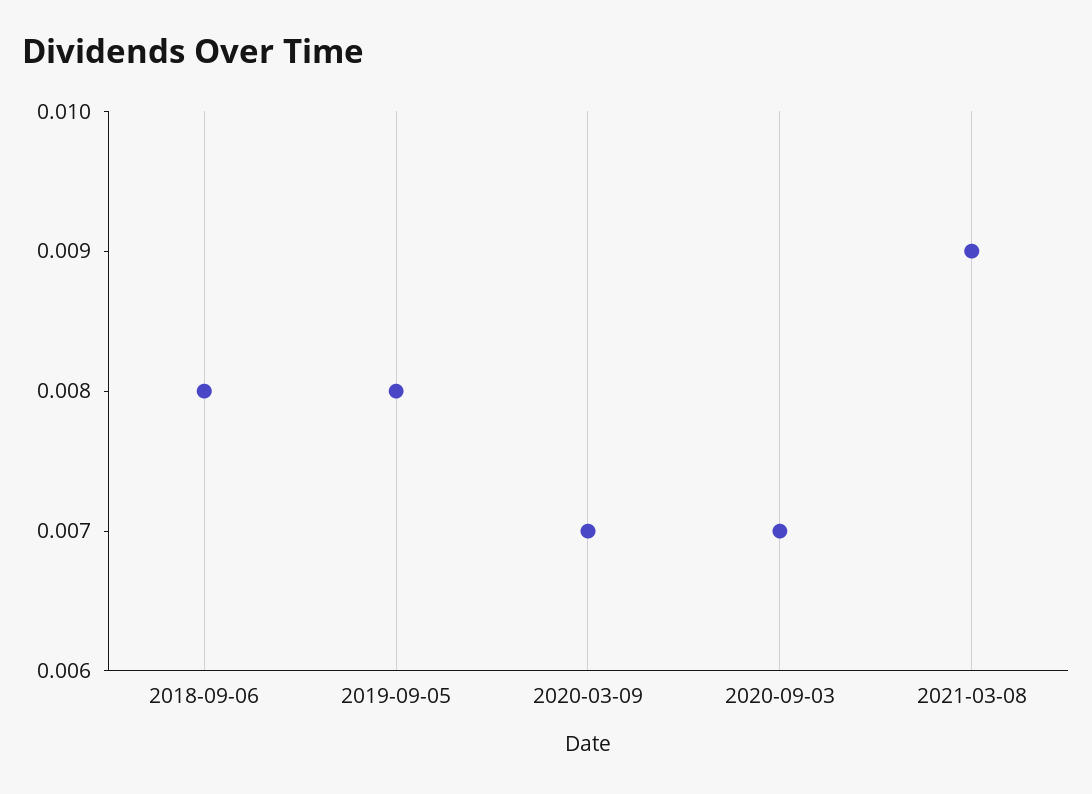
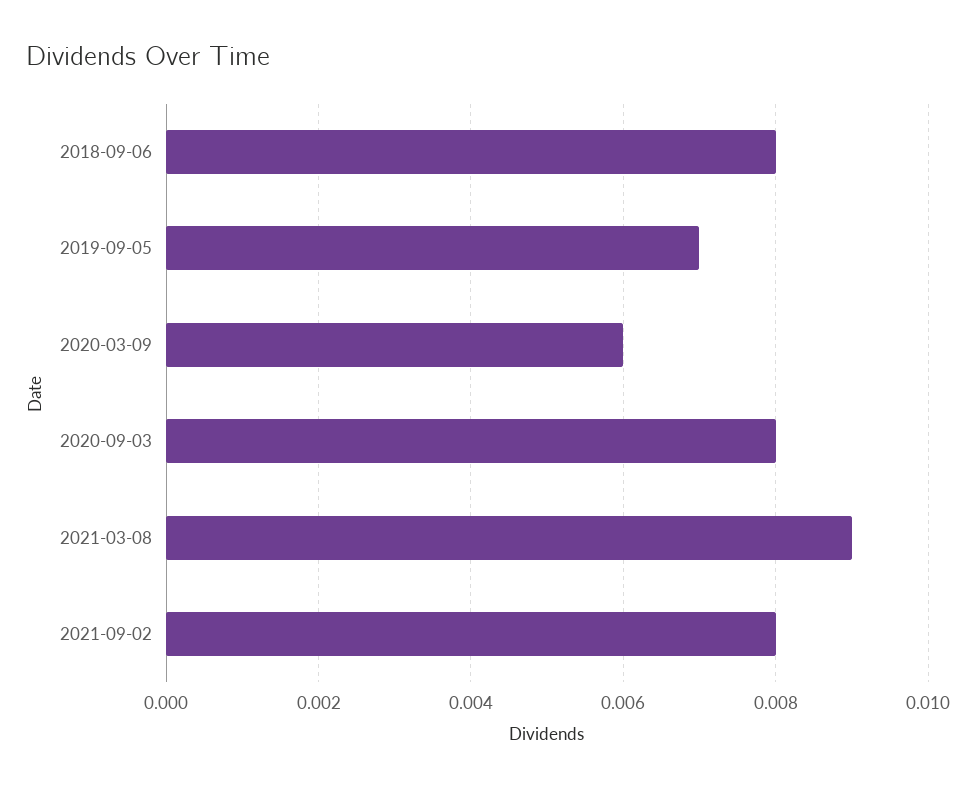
2019-09-05: 0.008 -> 0.007
2020-03-09: 0.007 -> 0.006
2020-09-03: 0.007 -> 0.008
2021-09-02: none -> 0.008

